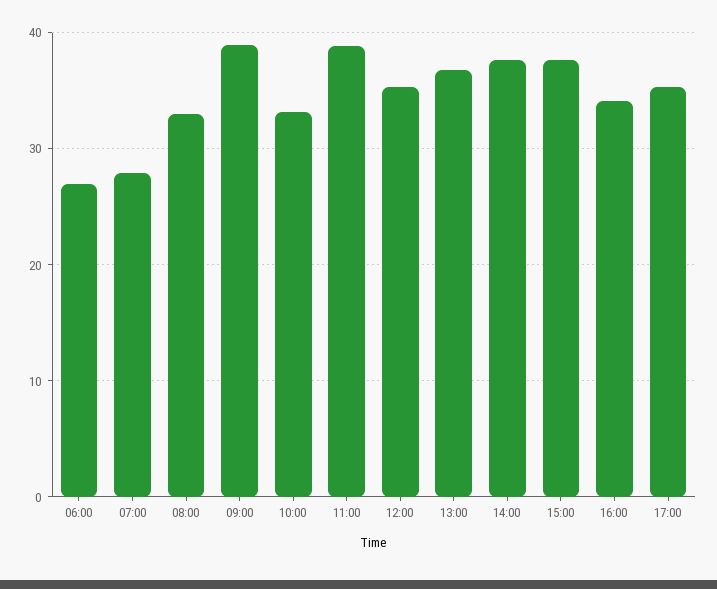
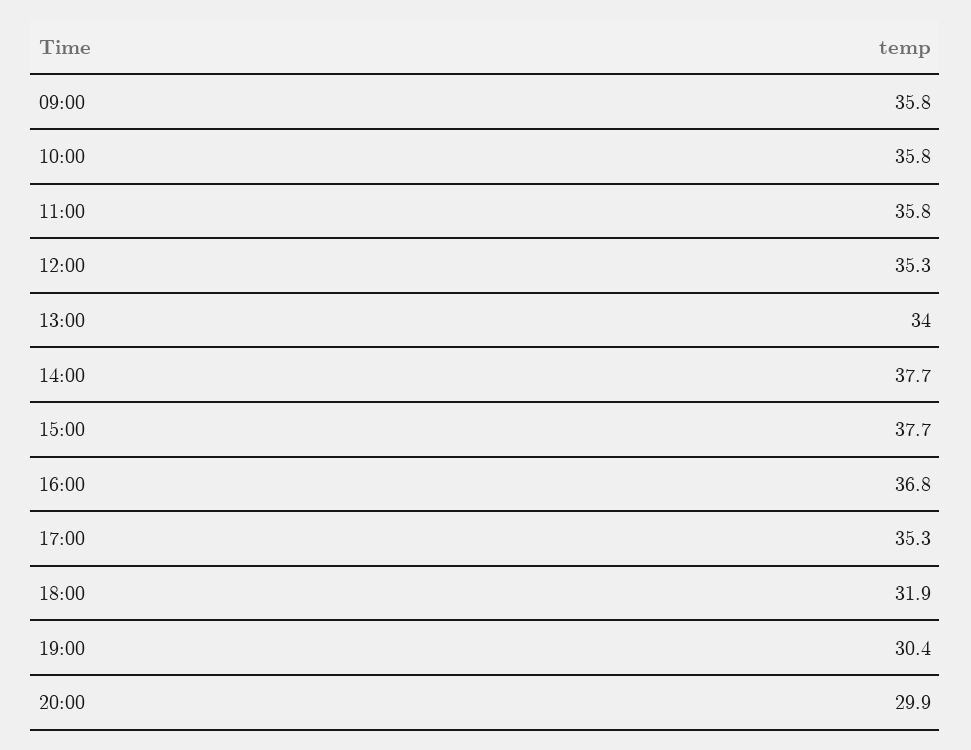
06:00: 27 -> none
07:00: 28 -> none
08:00: 33 -> none
09:00: 39 -> 35.8
10:00: 33 -> 35.8
11:00: 39 -> 35.8
13:00: 37 -> 34
16:00: 34 -> 36.8
18:00: none -> 31.9
19:00: none -> 30.4
20:00: none -> 29.9

